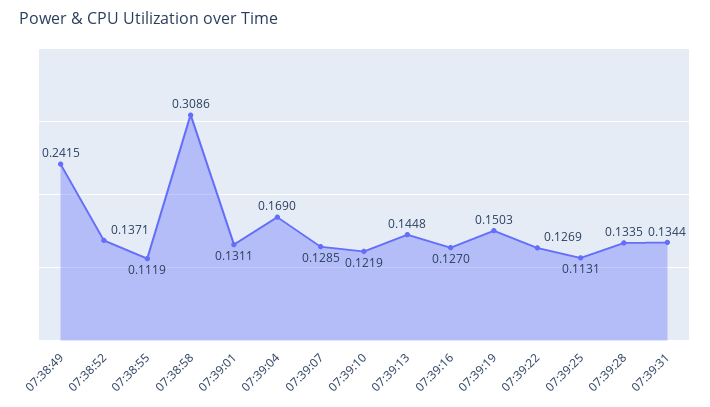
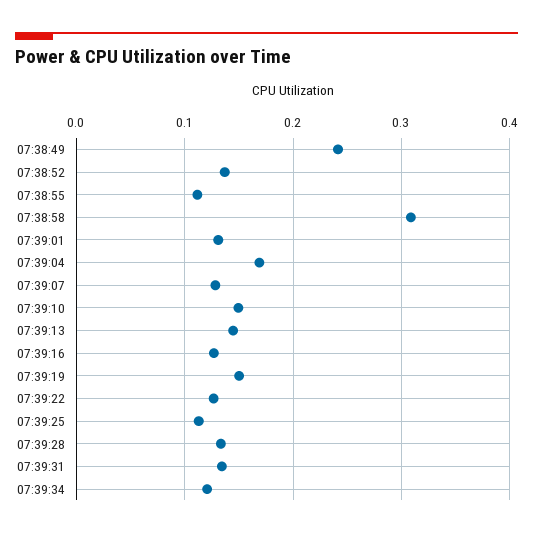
07:39:10: 0.1219 -> 0.15
07:39:34: none -> 0.12

